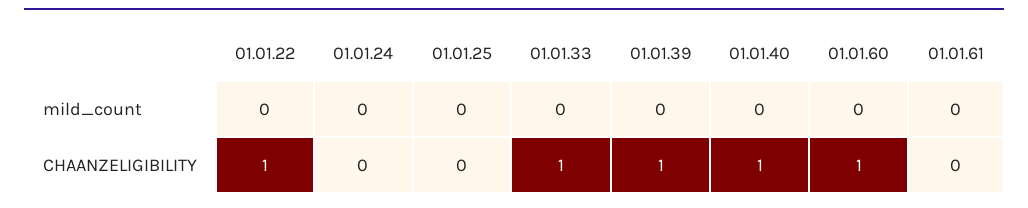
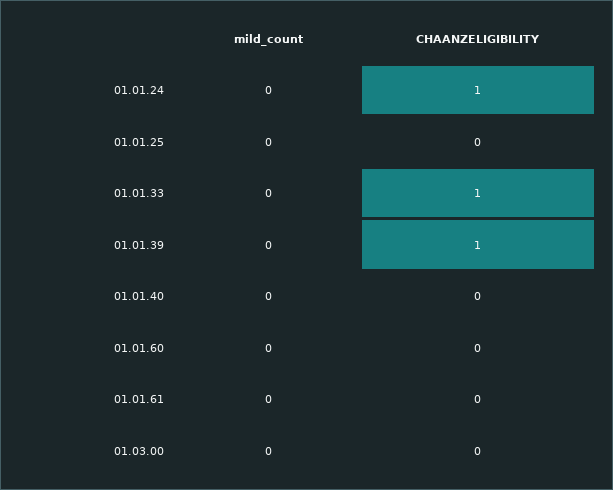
01.01.22, mild_count: 0 -> none
01.01.22, CHAANZELIGIBILITY: 1 -> none
01.01.24, CHAANZELIGIBILITY: 0 -> 1
01.01.40, CHAANZELIGIBILITY: 1 -> 0
01.01.60, CHAANZELIGIBILITY: 1 -> 0
01.03.00, mild_count: none -> 0
01.03.00, CHAANZELIGIBILITY: none -> 0

